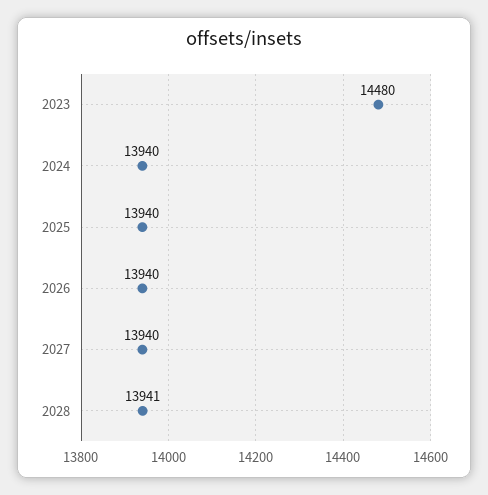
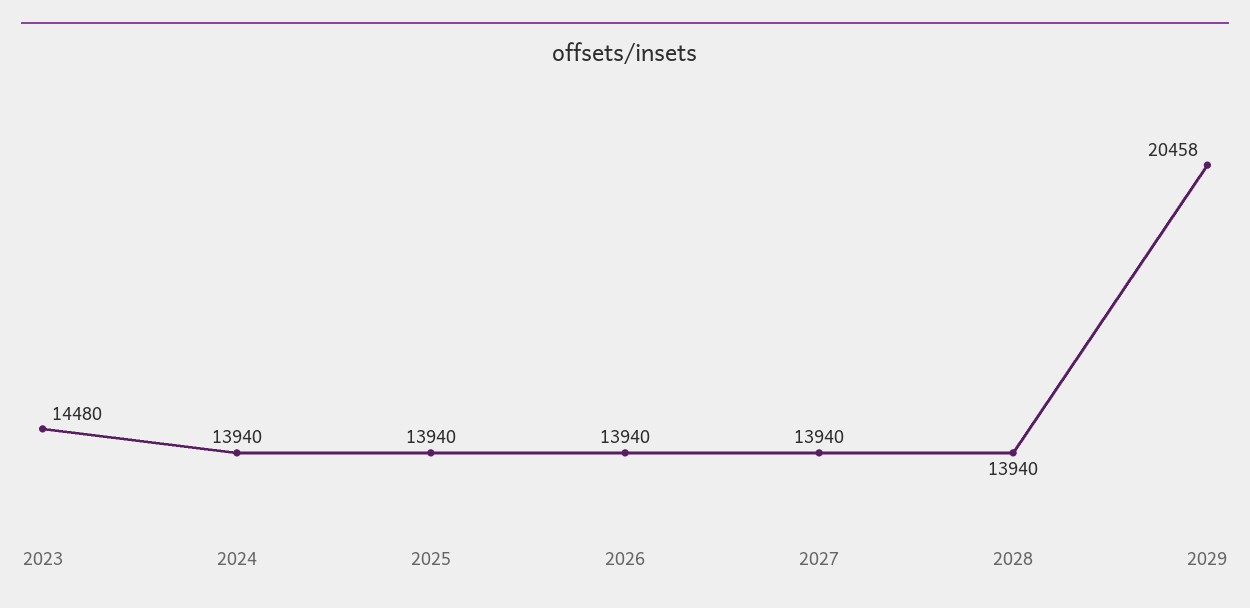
2028: 13941 -> 13940
2029: none -> 20458

